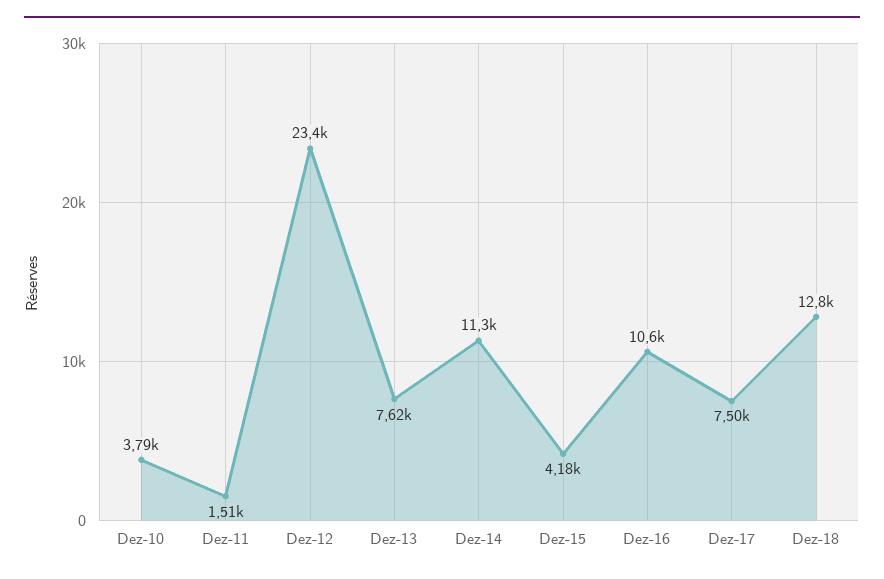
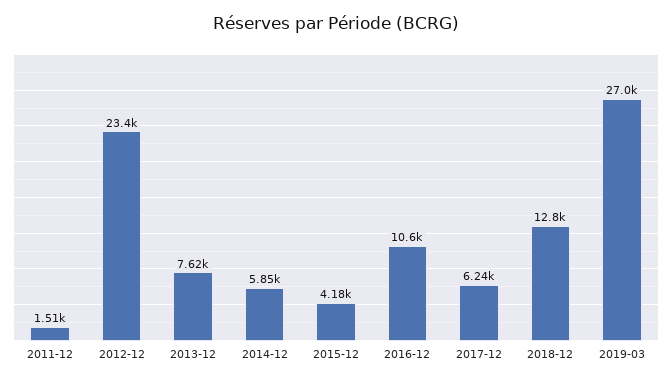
Dez-10: 3790 -> none
Dez-14: 11300 -> 5850
Dez-17: 7500 -> 6240
2019-03: none -> 27000

